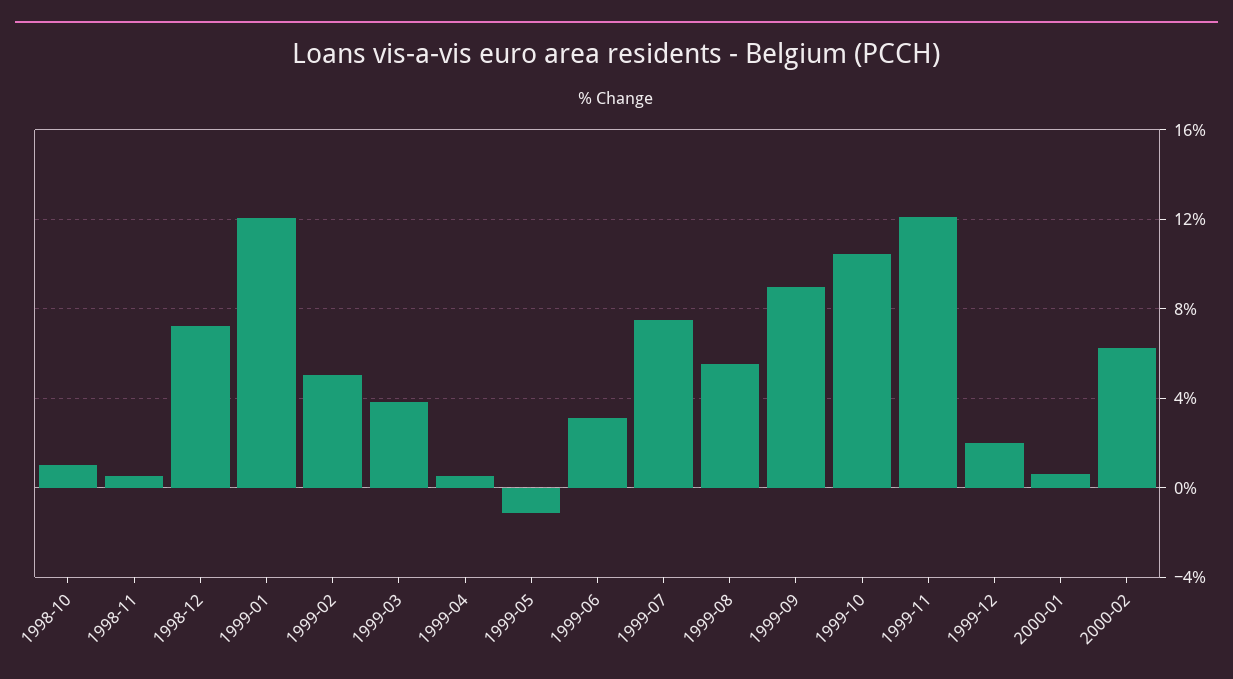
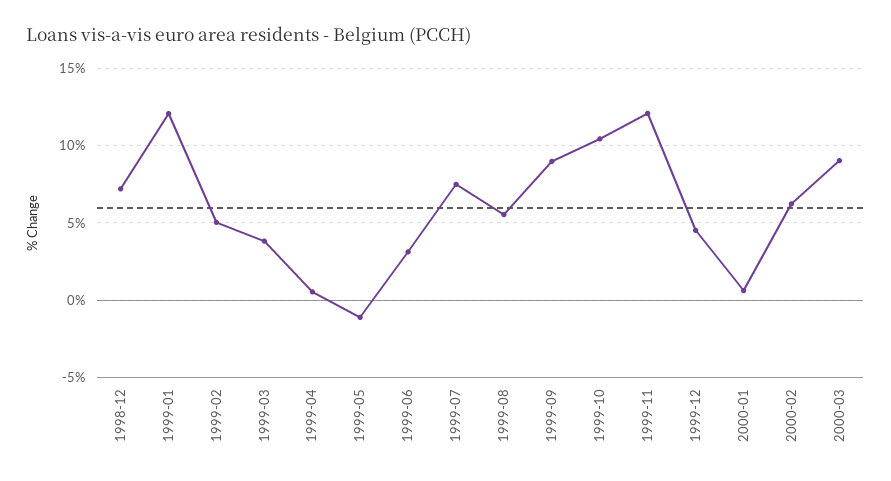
1998-10: 1 -> none
1998-11: 0.5 -> none
1999-12: 2 -> 4.5
2000-03: none -> 9

